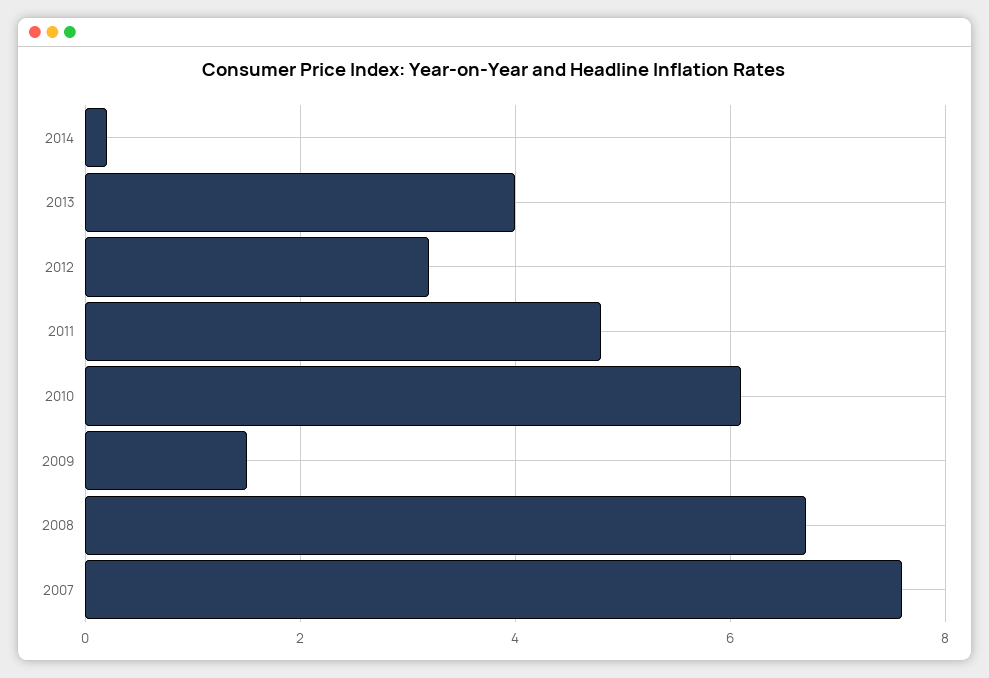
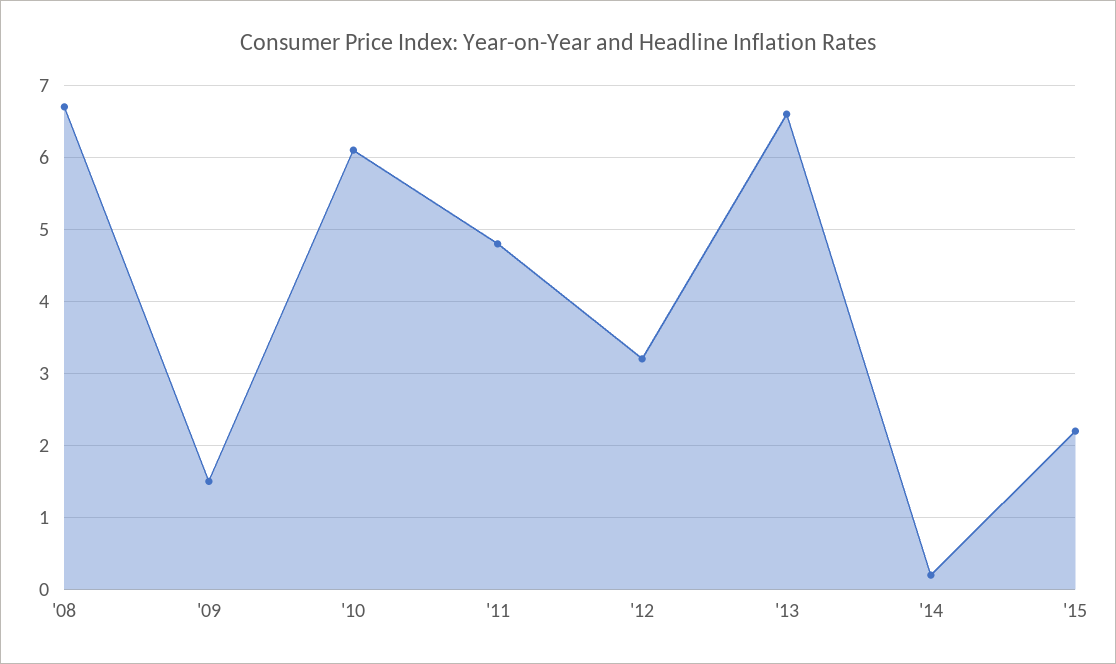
2013: 4 -> 6.6
2007: 7.5 -> none
'15: none -> 2.2

